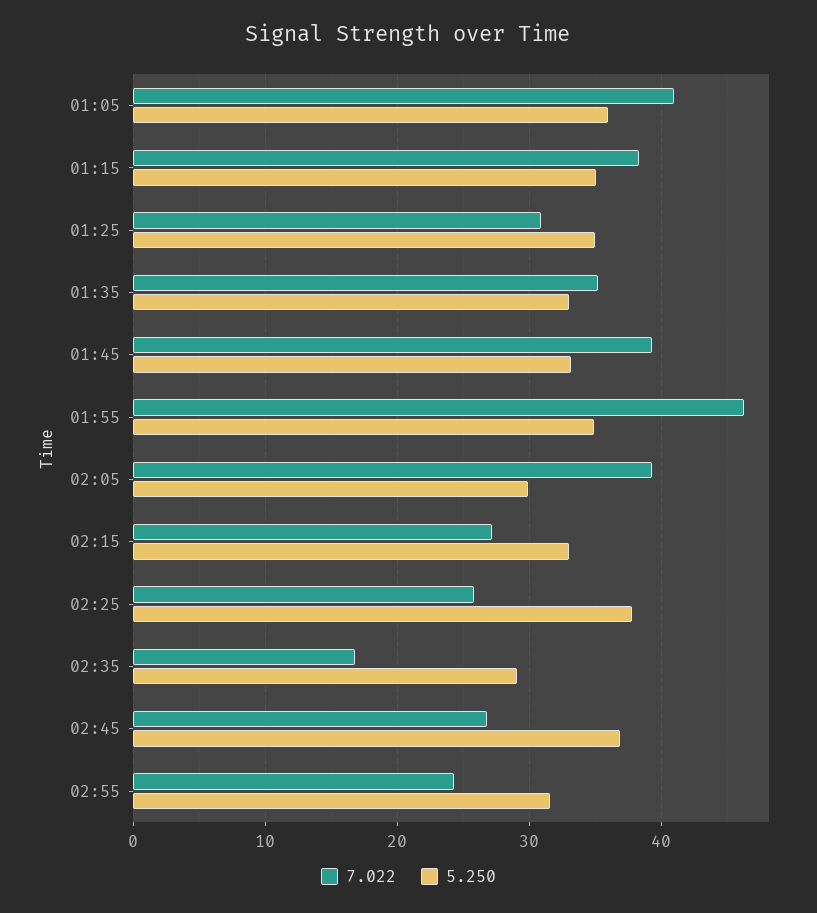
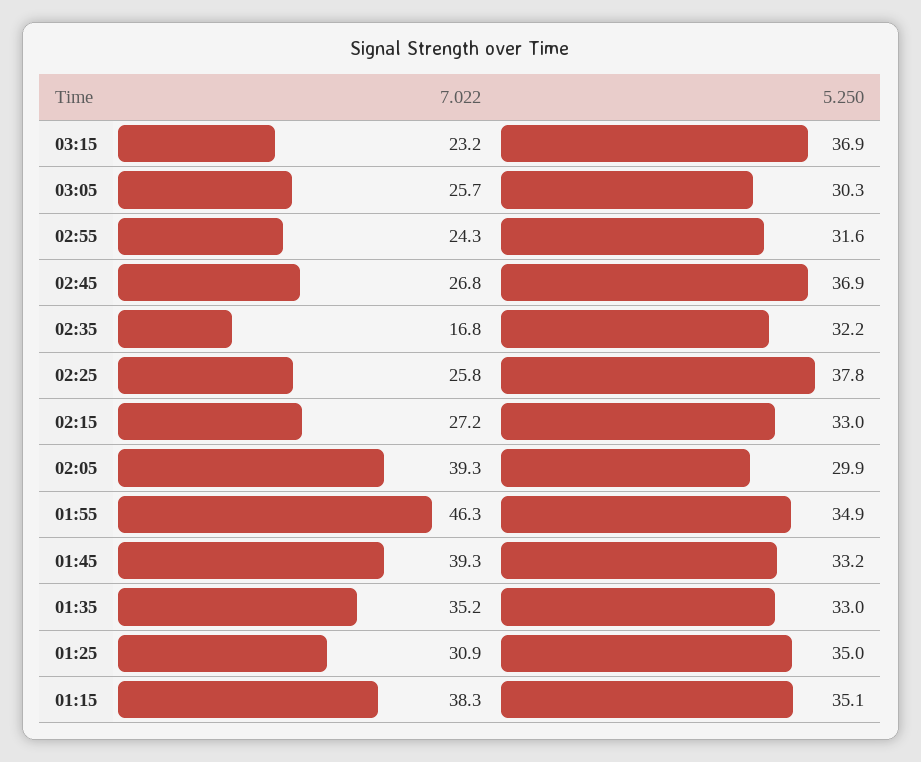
7.022, 01:05: 41 -> none
5.250, 01:05: 36 -> none
5.250, 02:35: 29 -> 32.2
7.022, 03:15: none -> 23.2
5.250, 03:15: none -> 36.9
7.022, 03:05: none -> 25.7
5.250, 03:05: none -> 30.3

